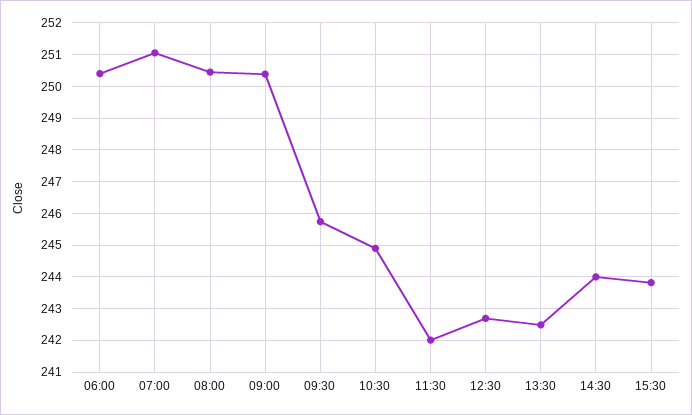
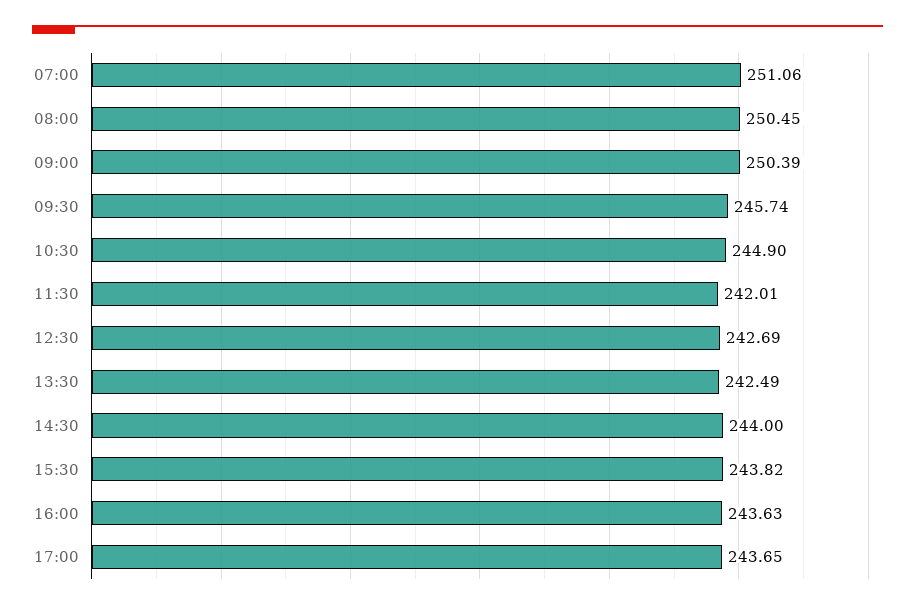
06:00: 250.4 -> none
16:00: none -> 243.63
17:00: none -> 243.65

